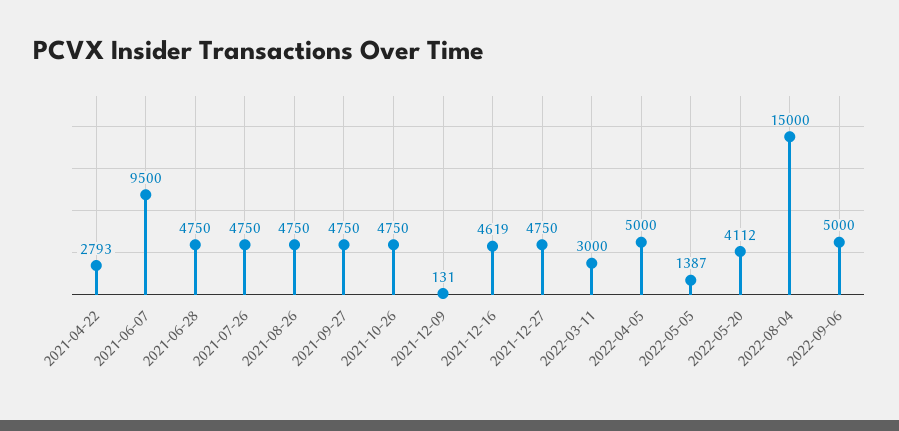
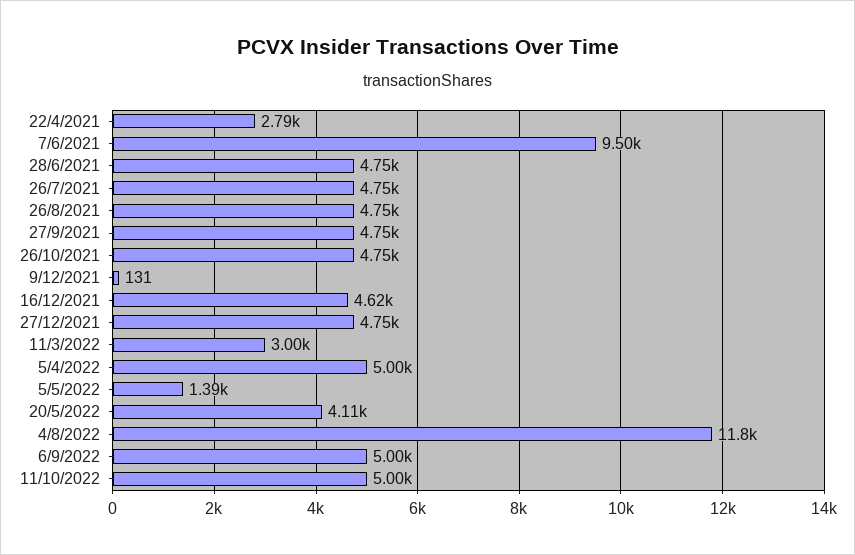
2022-08-04: 15000 -> 11800
11/10/2022: none -> 5000

